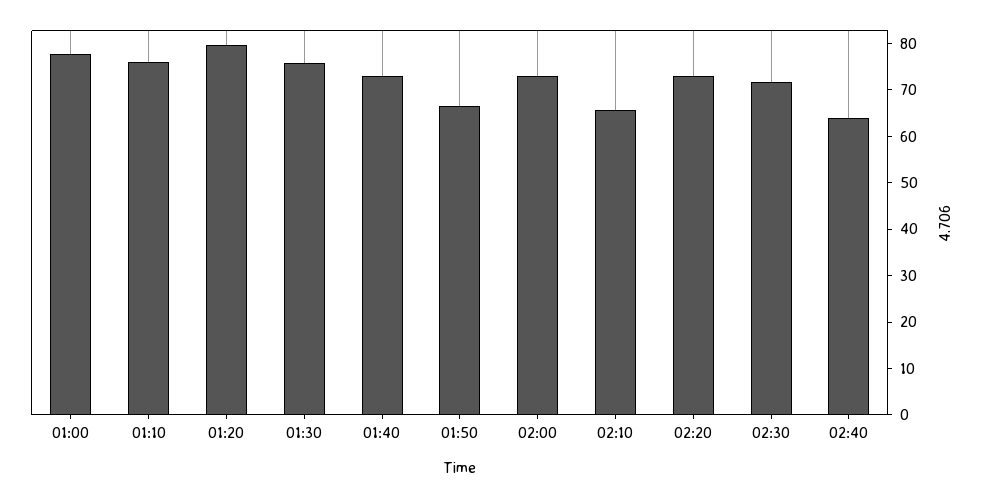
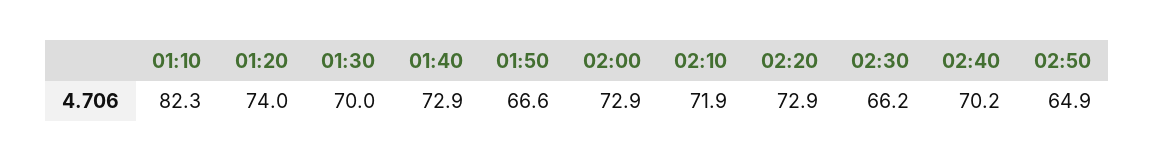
01:00: 78 -> none
01:10: 76 -> 82.3
01:20: 80 -> 74
01:30: 76 -> 70
02:10: 66 -> 71.9
02:30: 72 -> 66.2
02:40: 64 -> 70.2
02:50: none -> 64.9

